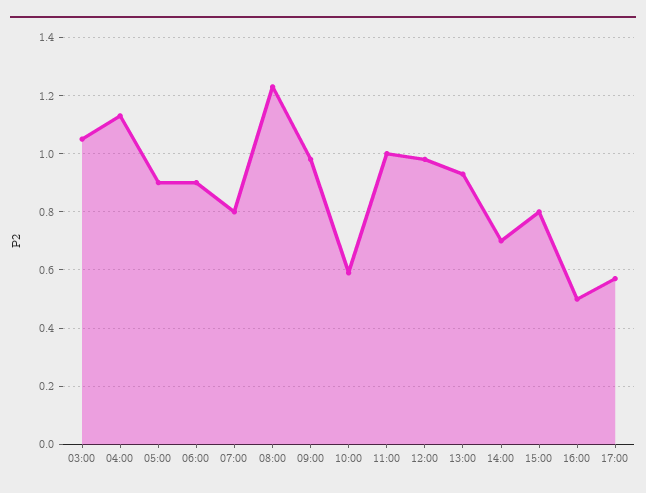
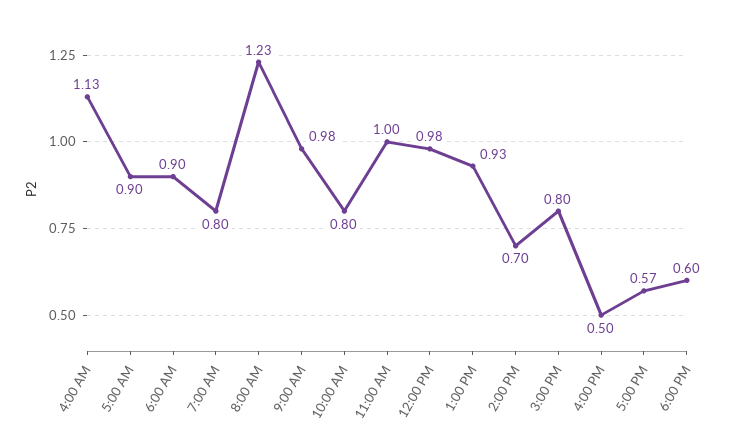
03:00: 1.05 -> none
10:00: 0.6 -> 0.8
6:00 PM: none -> 0.6

